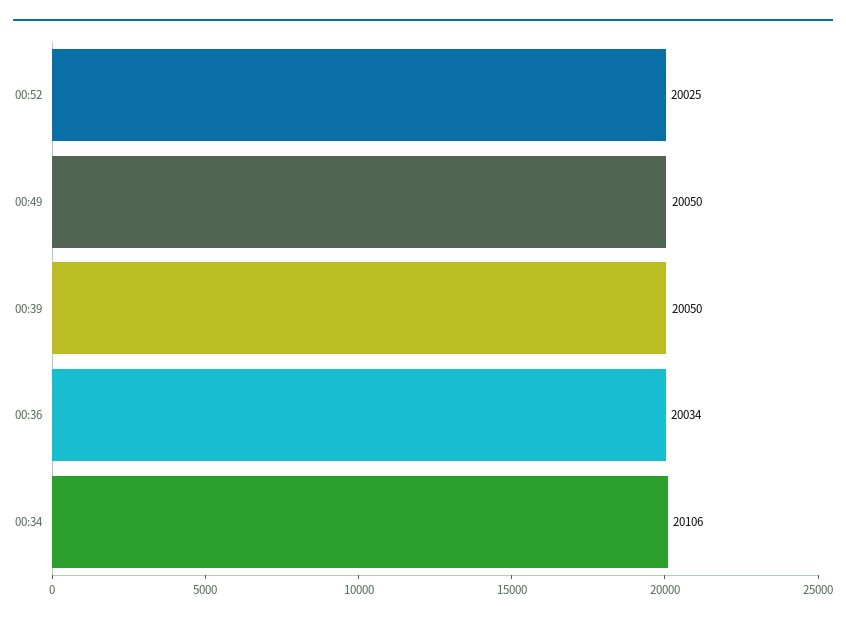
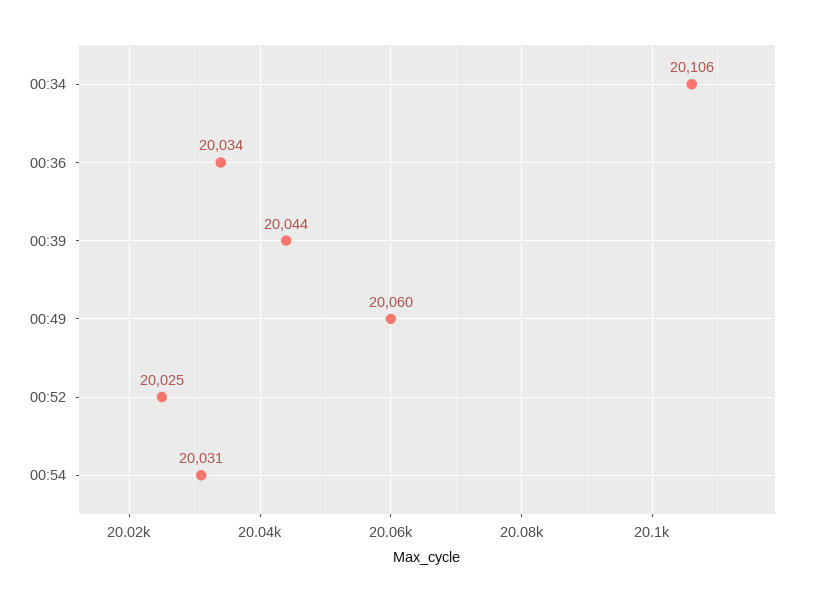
00:49: 20050 -> 20060
00:39: 20050 -> 20044
00:54: none -> 20031

